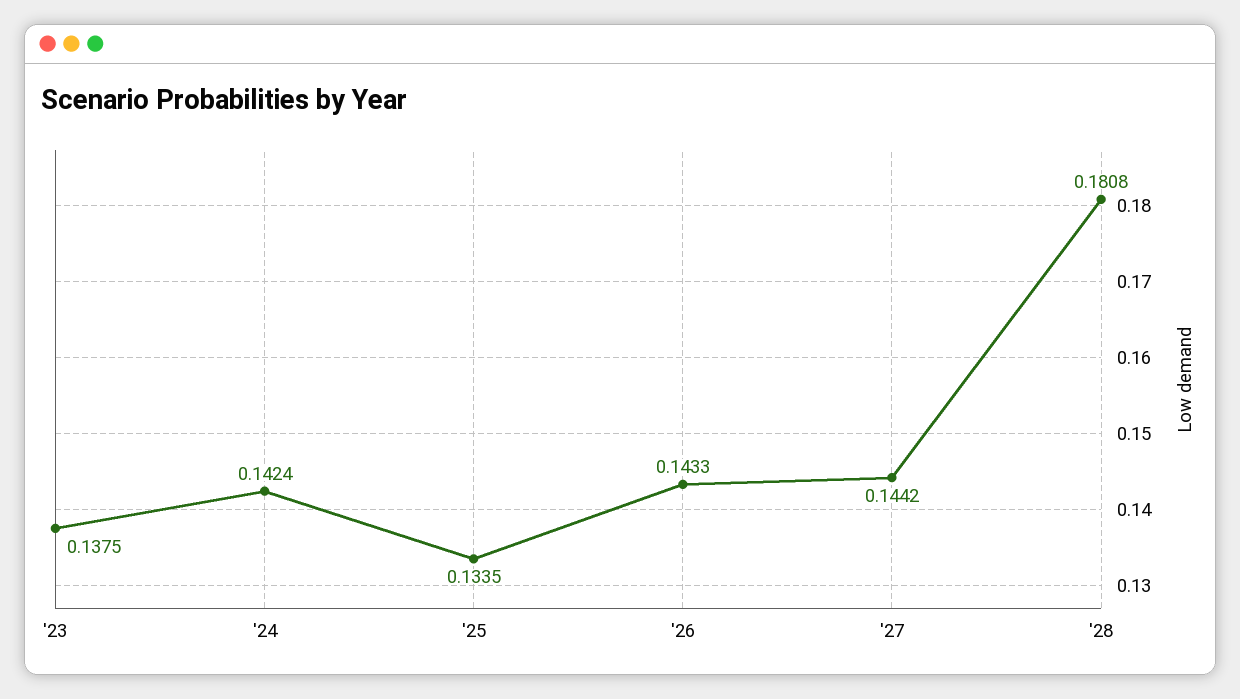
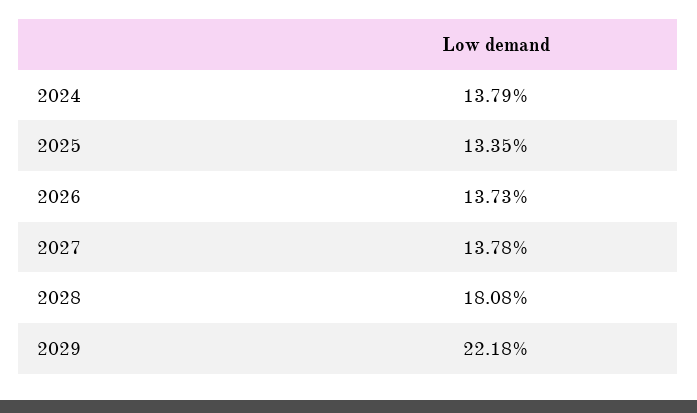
'23: 0.1375 -> none
'24: 0.1424 -> 0.1379
'26: 0.1433 -> 0.1373
'27: 0.1442 -> 0.1378
2029: none -> 0.2218

